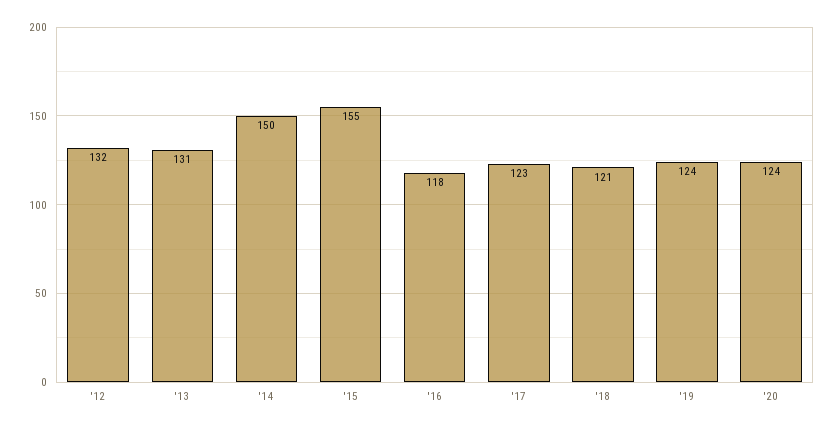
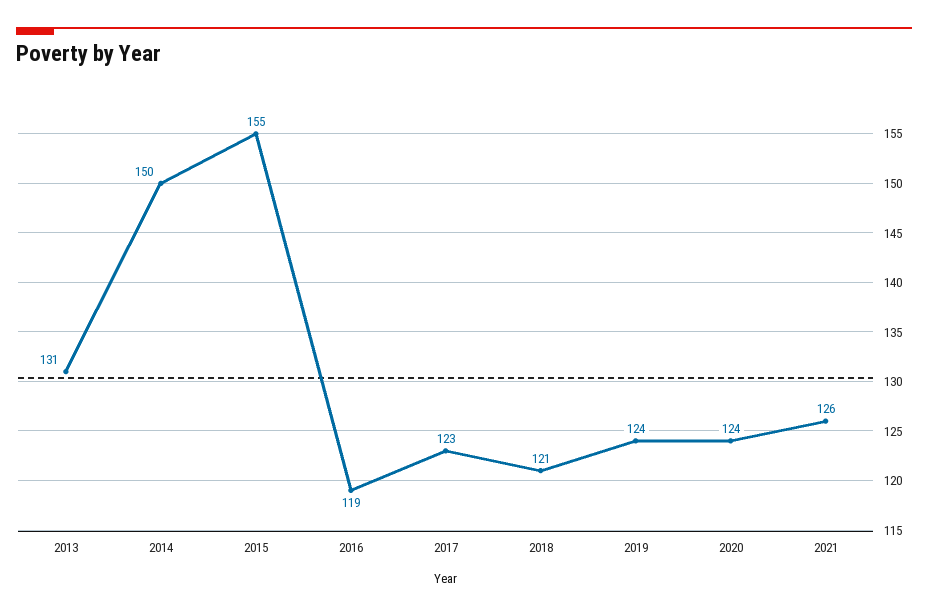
'12: 132 -> none
'16: 118 -> 119
2021: none -> 126

